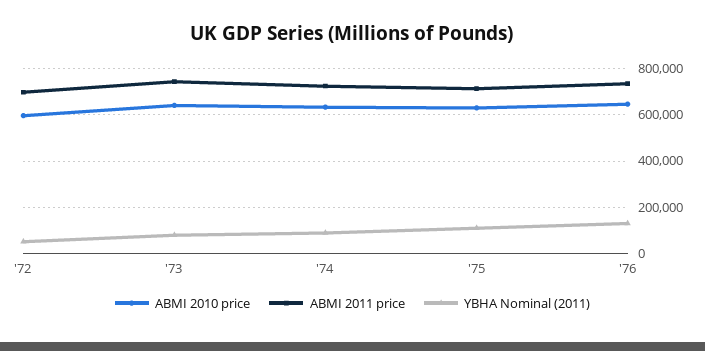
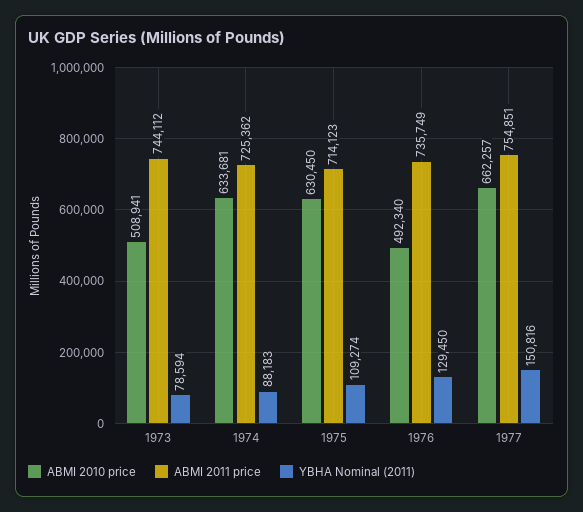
ABMI 2010 price, '72: 600000 -> none
ABMI 2011 price, '72: 700000 -> none
YBHA Nominal (2011), '72: 50000 -> none
ABMI 2010 price, '73: 650000 -> 508941
ABMI 2010 price, '76: 650000 -> 492340
ABMI 2010 price, 1977: none -> 662257
ABMI 2011 price, 1977: none -> 754851
YBHA Nominal (2011), 1977: none -> 150816

